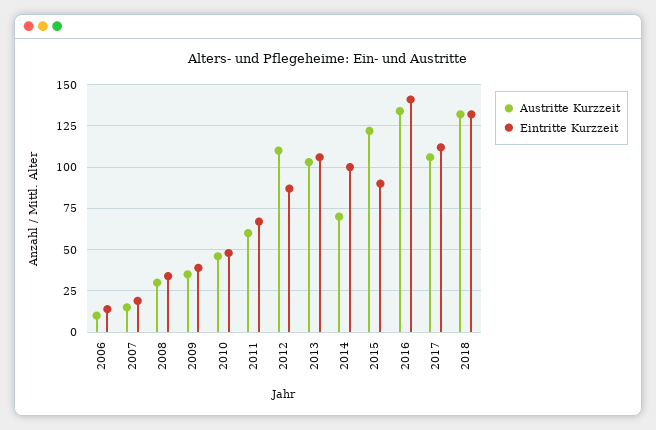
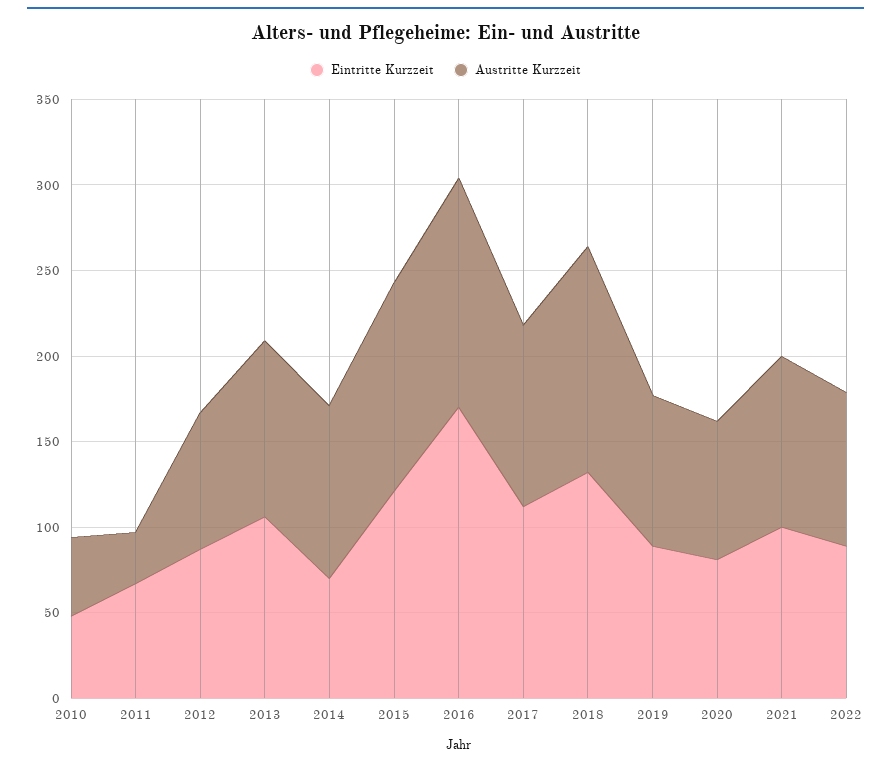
Austritte Kurzzeit, 2006: 10 -> none
Eintritte Kurzzeit, 2006: 15 -> none
Austritte Kurzzeit, 2007: 15 -> none
Eintritte Kurzzeit, 2007: 20 -> none
Austritte Kurzzeit, 2008: 30 -> none
Eintritte Kurzzeit, 2008: 35 -> none
Austritte Kurzzeit, 2009: 35 -> none
Eintritte Kurzzeit, 2009: 40 -> none
Austritte Kurzzeit, 2011: 60 -> 30
Austritte Kurzzeit, 2012: 110 -> 80
Austritte Kurzzeit, 2014: 70 -> 100
Eintritte Kurzzeit, 2014: 100 -> 70
Eintritte Kurzzeit, 2015: 90 -> 120
Eintritte Kurzzeit, 2016: 140 -> 170
Eintritte Kurzzeit, 2019: none -> 90
Austritte Kurzzeit, 2019: none -> 90
Eintritte Kurzzeit, 2020: none -> 80
Austritte Kurzzeit, 2020: none -> 80
Eintritte Kurzzeit, 2021: none -> 100
Austritte Kurzzeit, 2021: none -> 100
Eintritte Kurzzeit, 2022: none -> 90
Austritte Kurzzeit, 2022: none -> 90

